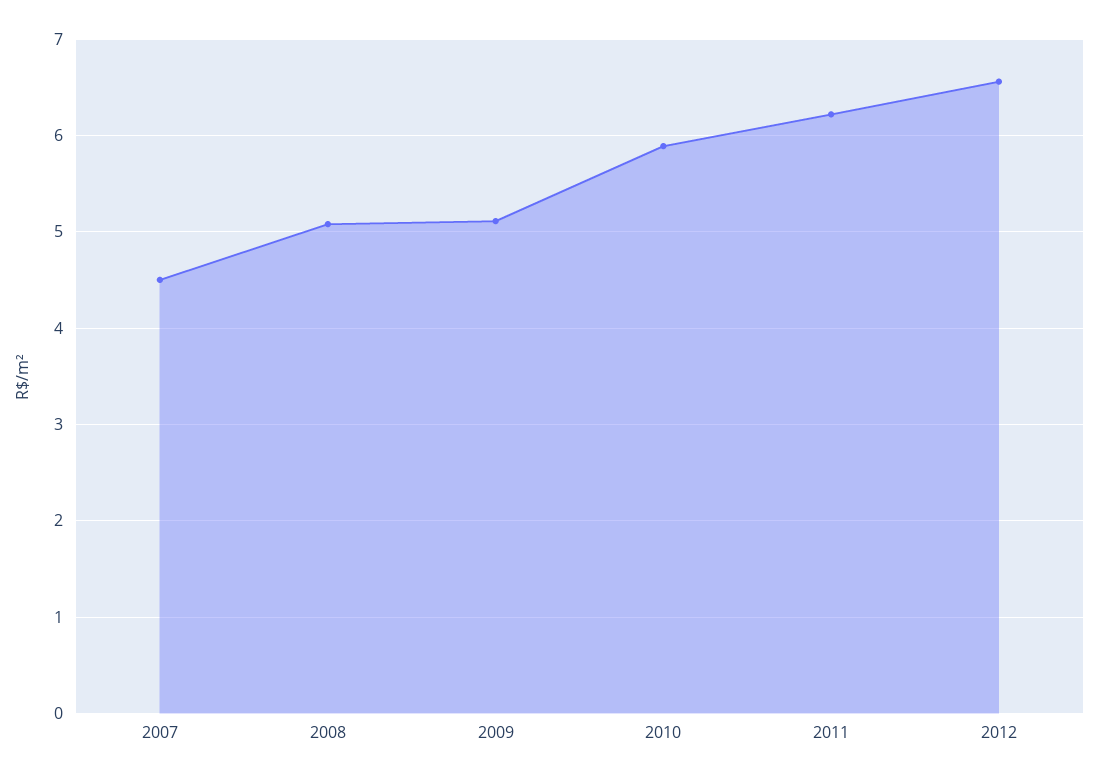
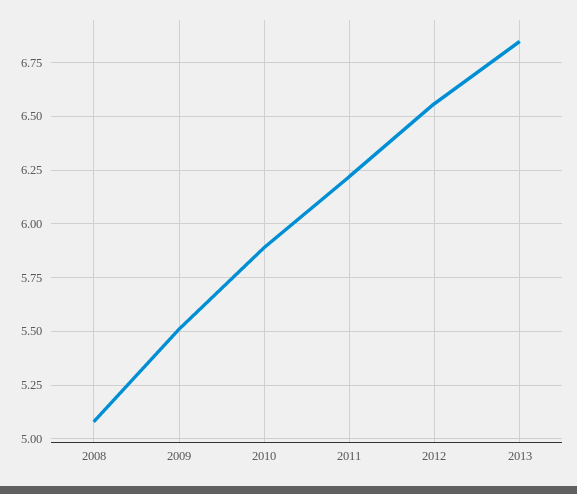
2007: 4.5 -> none
2009: 5.1 -> 5.5
2013: none -> 6.85

